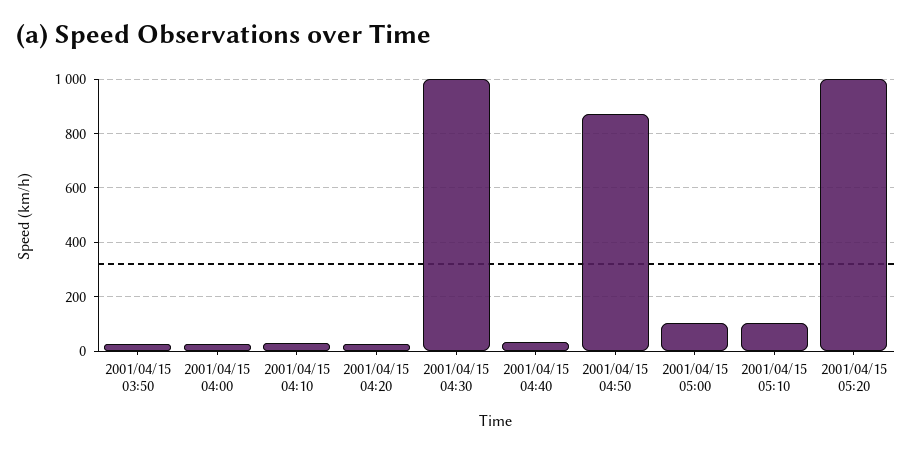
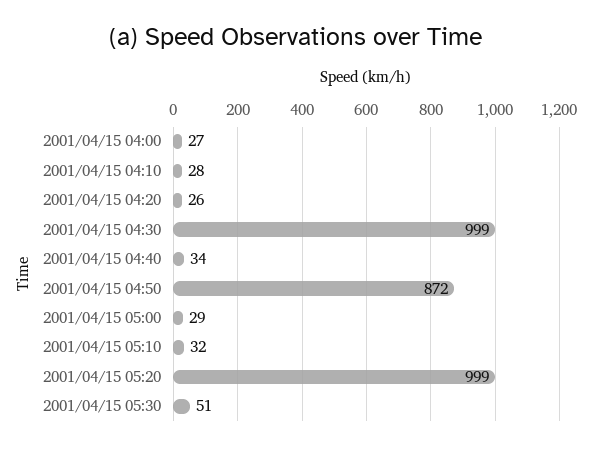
2001/04/15 03:50: 25 -> none
2001/04/15 05:00: 100 -> 29
2001/04/15 05:10: 100 -> 32
2001/04/15 05:30: none -> 51

